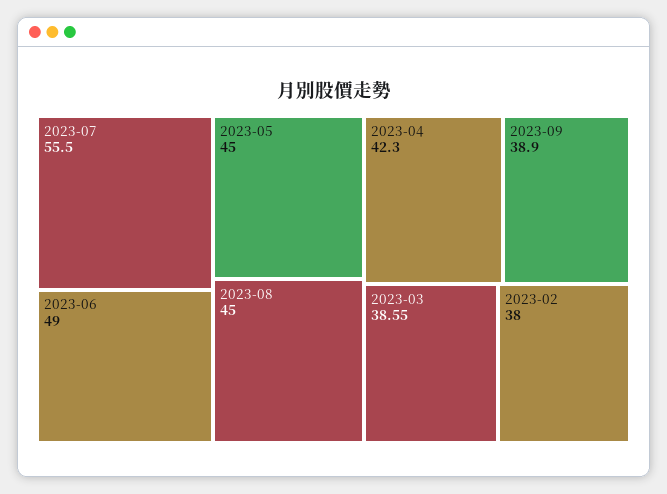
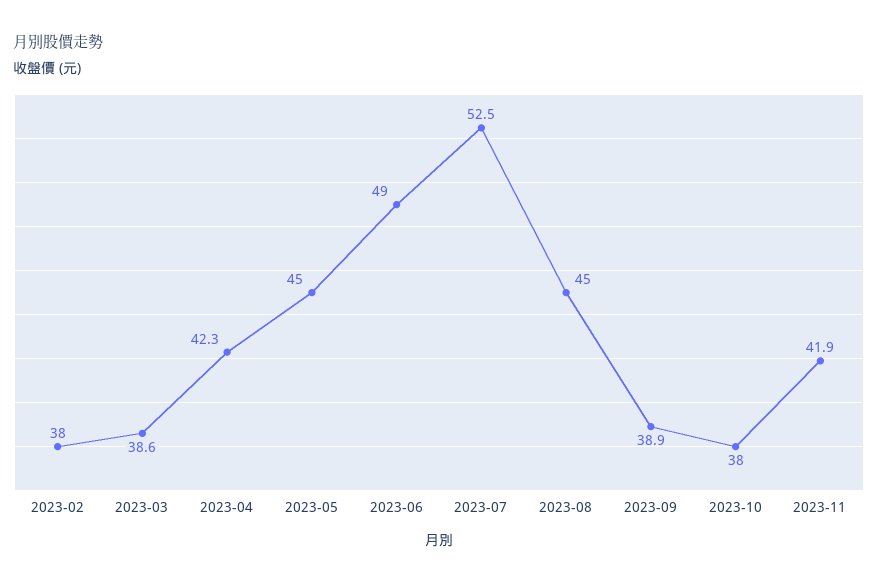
2023-07: 55.5 -> 52.5
2023-10: none -> 38
2023-11: none -> 41.9

